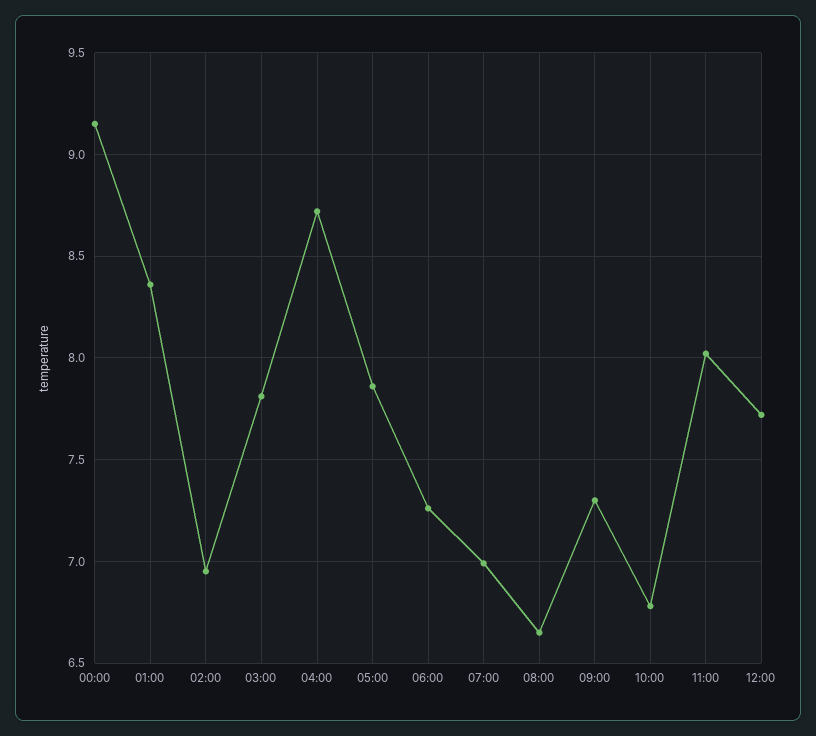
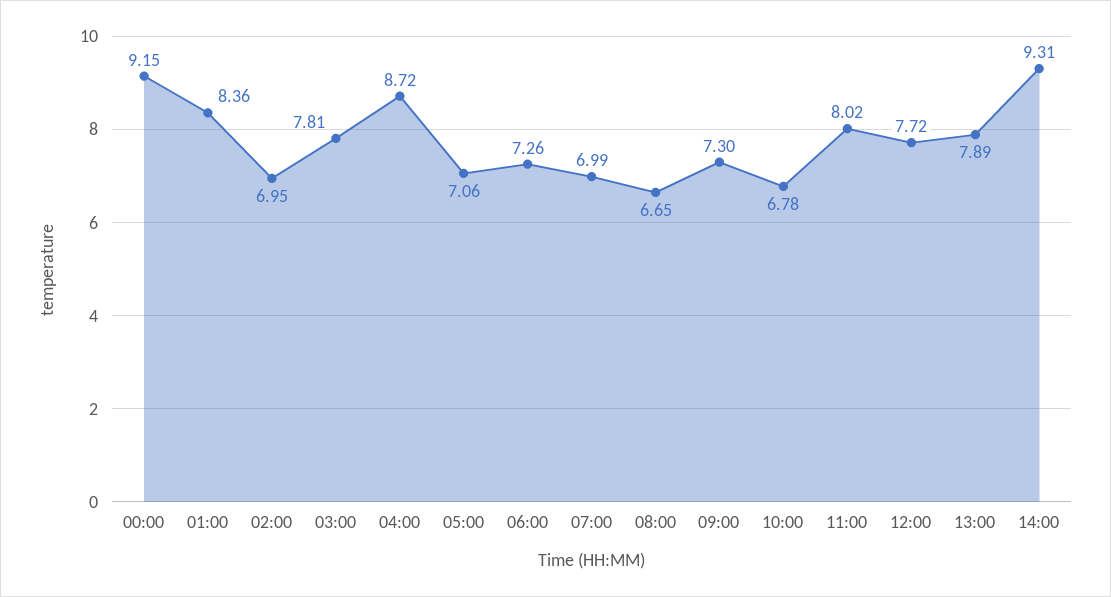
05:00: 7.85 -> 7.06
13:00: none -> 7.89
14:00: none -> 9.31

